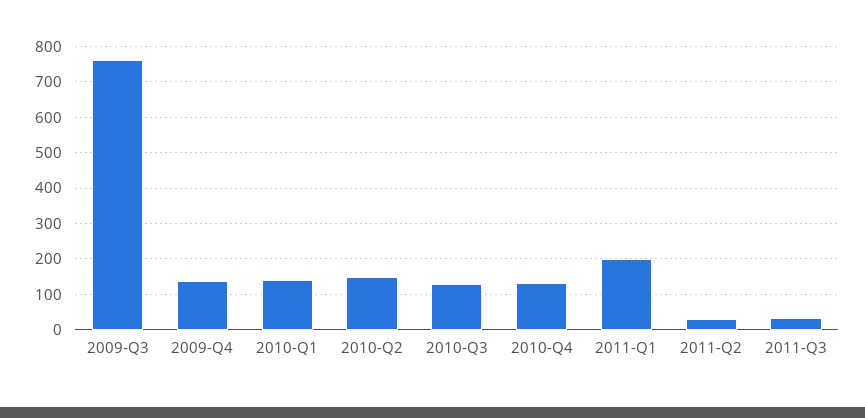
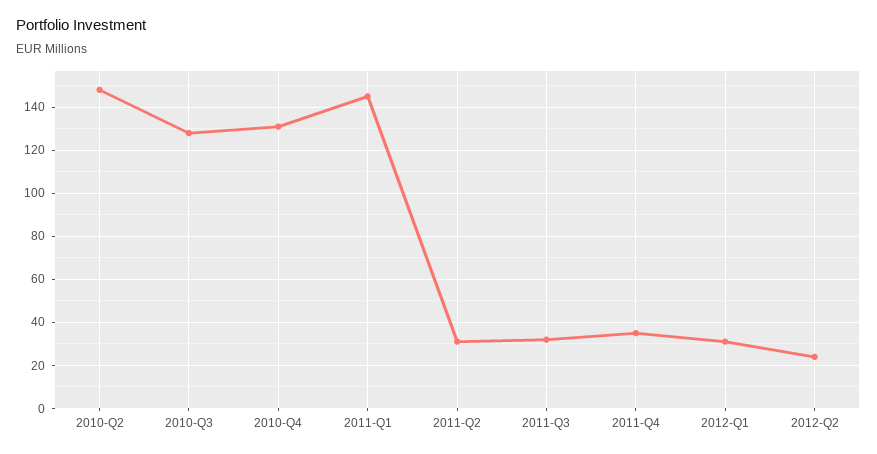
2009-Q3: 760 -> none
2009-Q4: 140 -> none
2010-Q1: 140 -> none
2011-Q1: 200 -> 145
2011-Q4: none -> 35
2012-Q1: none -> 30
2012-Q2: none -> 25

